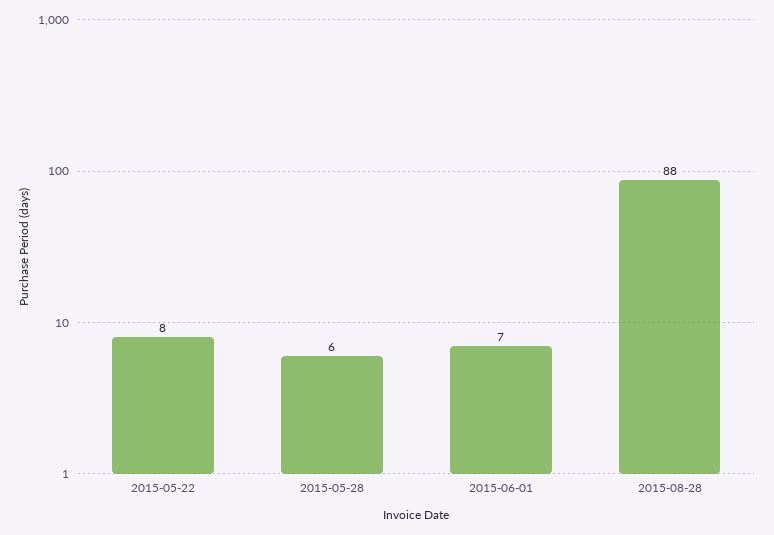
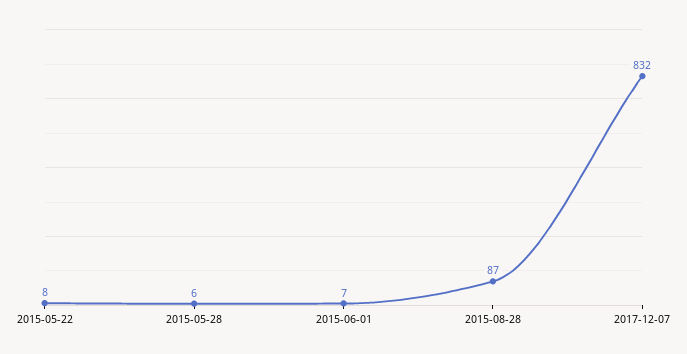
2015-08-28: 88 -> 87
2017-12-07: none -> 832

